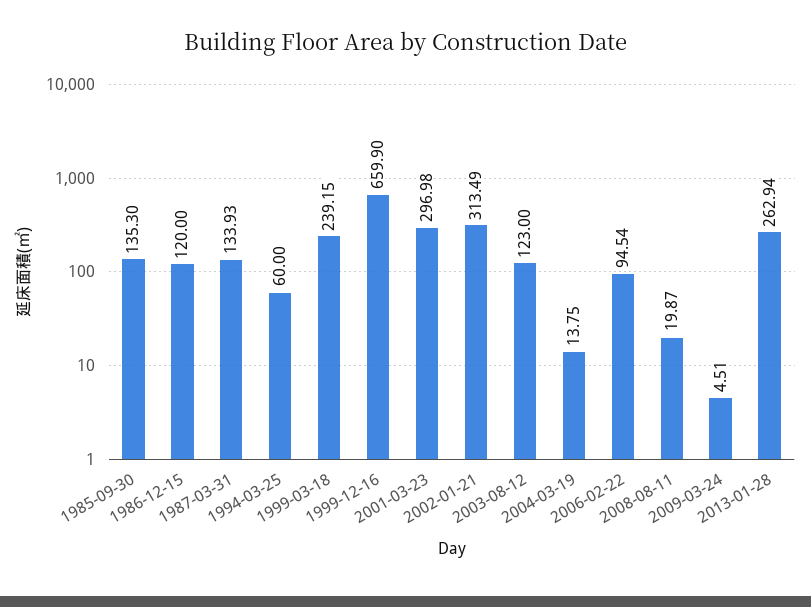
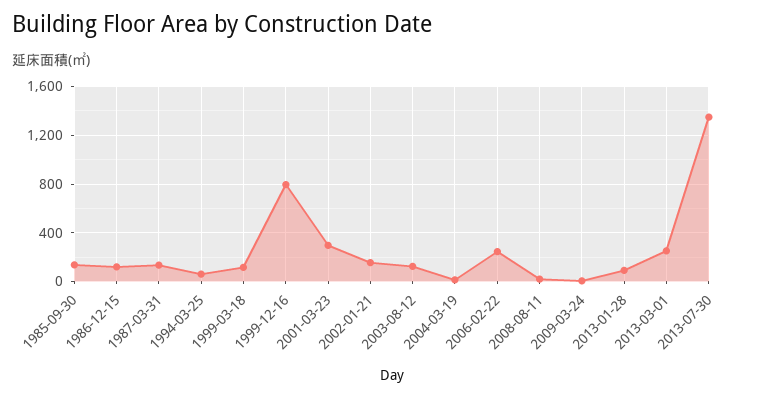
1999-03-18: 239.15 -> 100
1999-12-16: 659.9 -> 800
2002-01-21: 313.49 -> 150
2006-02-22: 94.54 -> 250
2013-01-28: 262.94 -> 100
2013-03-01: none -> 250
2013-07-30: none -> 1350

